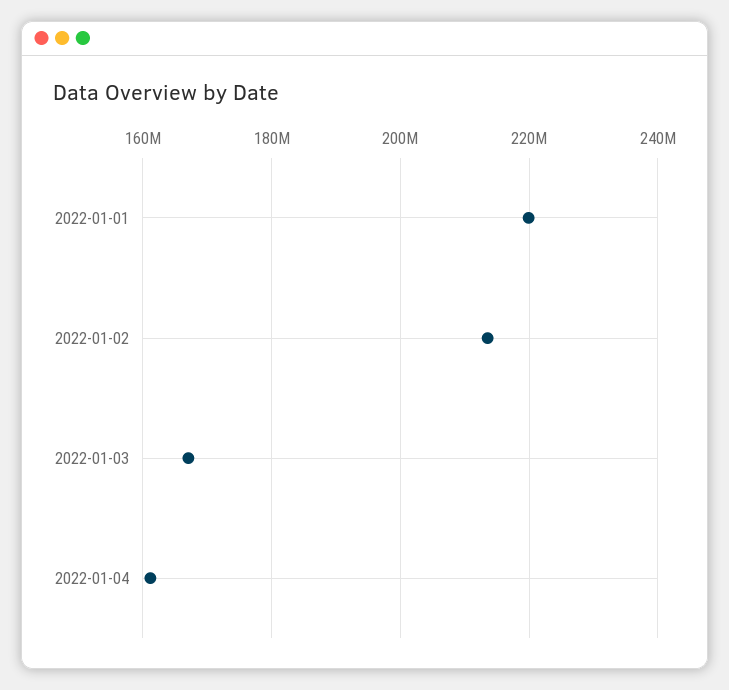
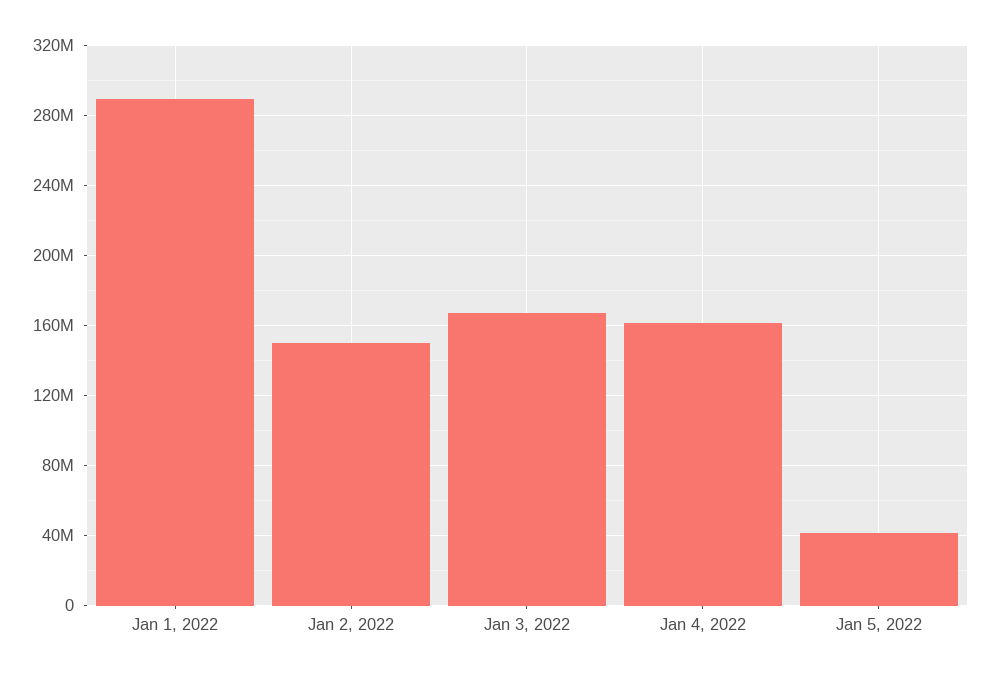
2022-01-01: 220000000 -> 290000000
2022-01-02: 214000000 -> 150000000
Jan 5, 2022: none -> 40000000

